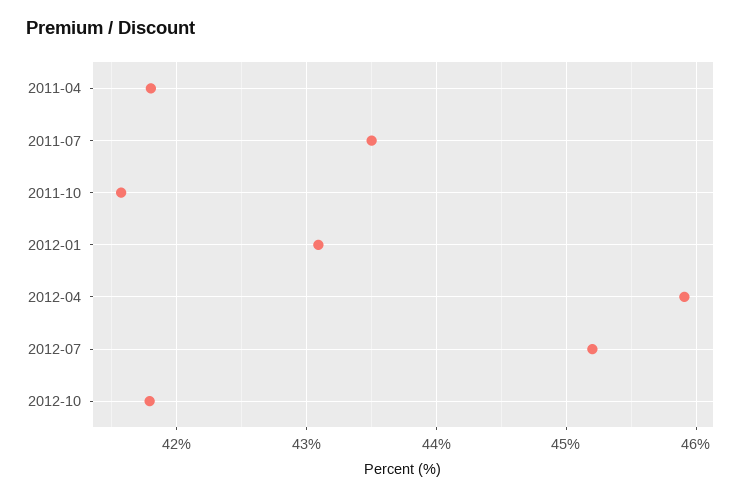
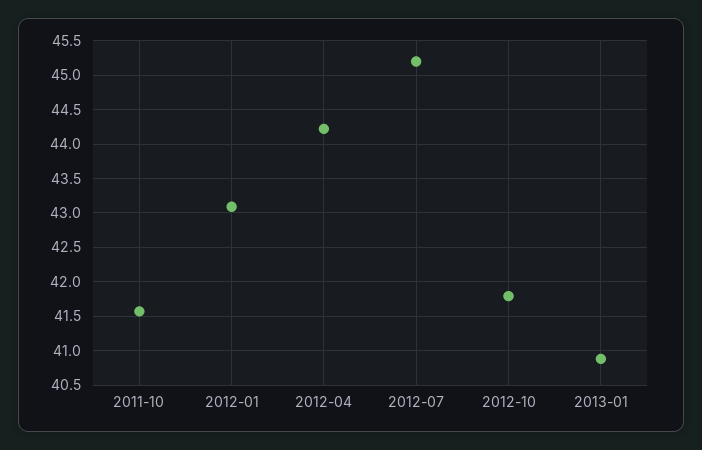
2011-04: 41.8 -> none
2011-07: 43.5 -> none
2012-04: 45.9 -> 44.2
2013-01: none -> 40.9

